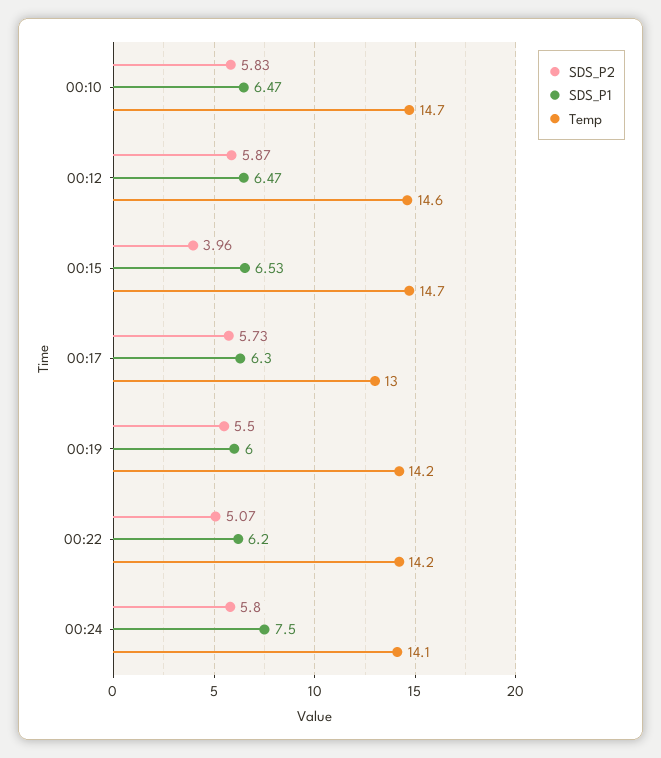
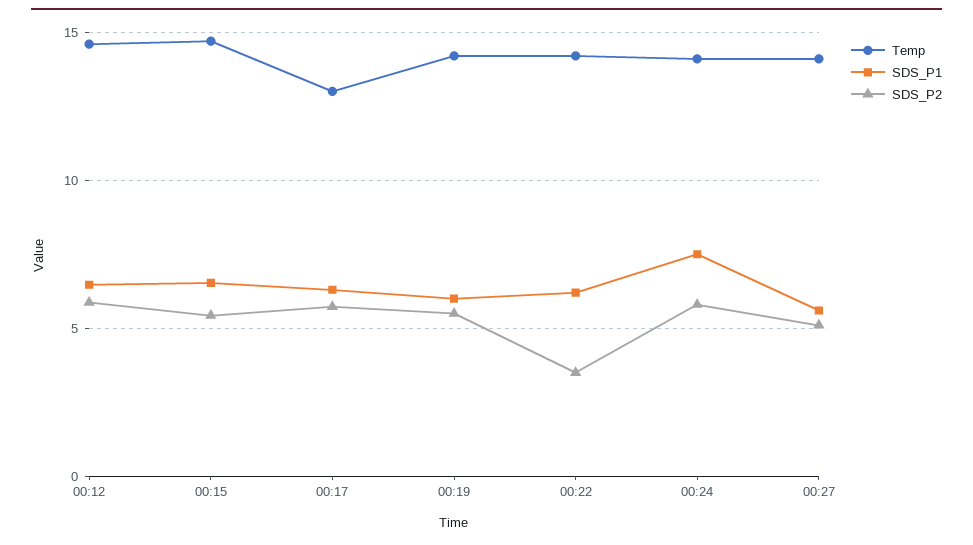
SDS_P2, 00:10: 5.83 -> none
SDS_P1, 00:10: 6.47 -> none
Temp, 00:10: 14.7 -> none
SDS_P2, 00:15: 3.96 -> 5.5
SDS_P2, 00:22: 5.07 -> 3.5
Temp, 00:27: none -> 14
SDS_P1, 00:27: none -> 5.5
SDS_P2, 00:27: none -> 5

